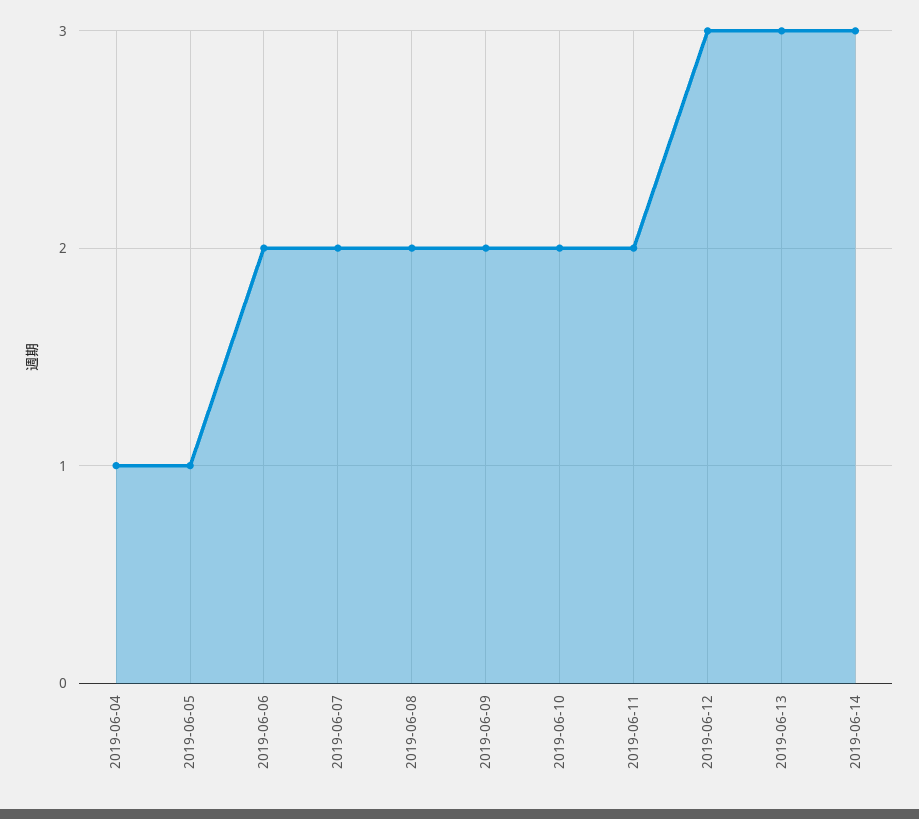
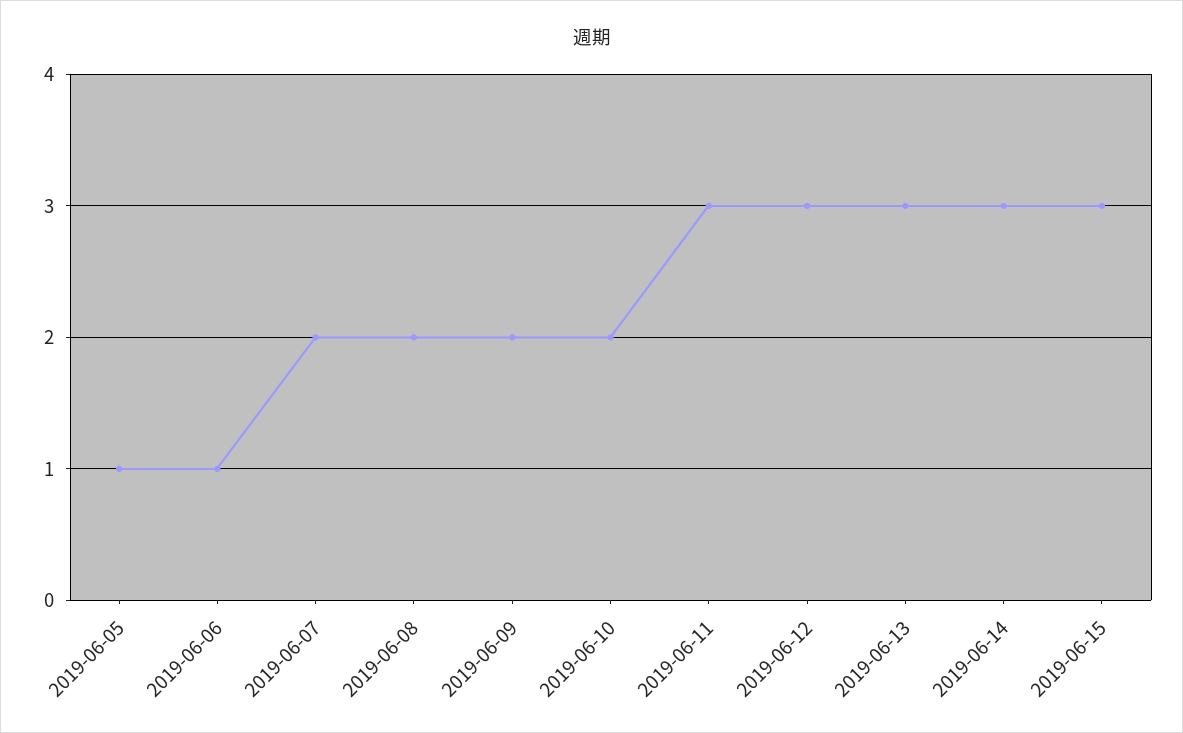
2019-06-04: 1 -> none
2019-06-06: 2 -> 1
2019-06-11: 2 -> 3
2019-06-15: none -> 3

